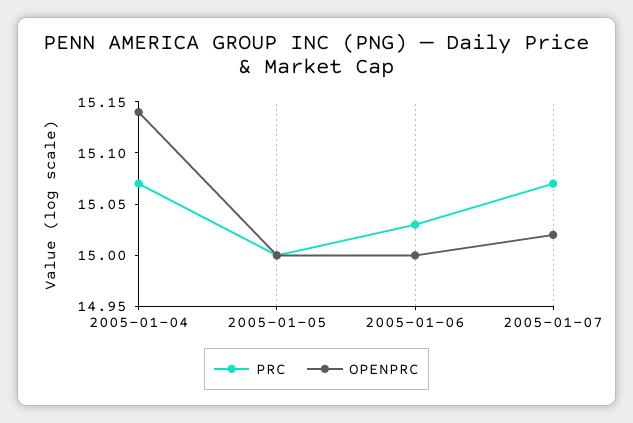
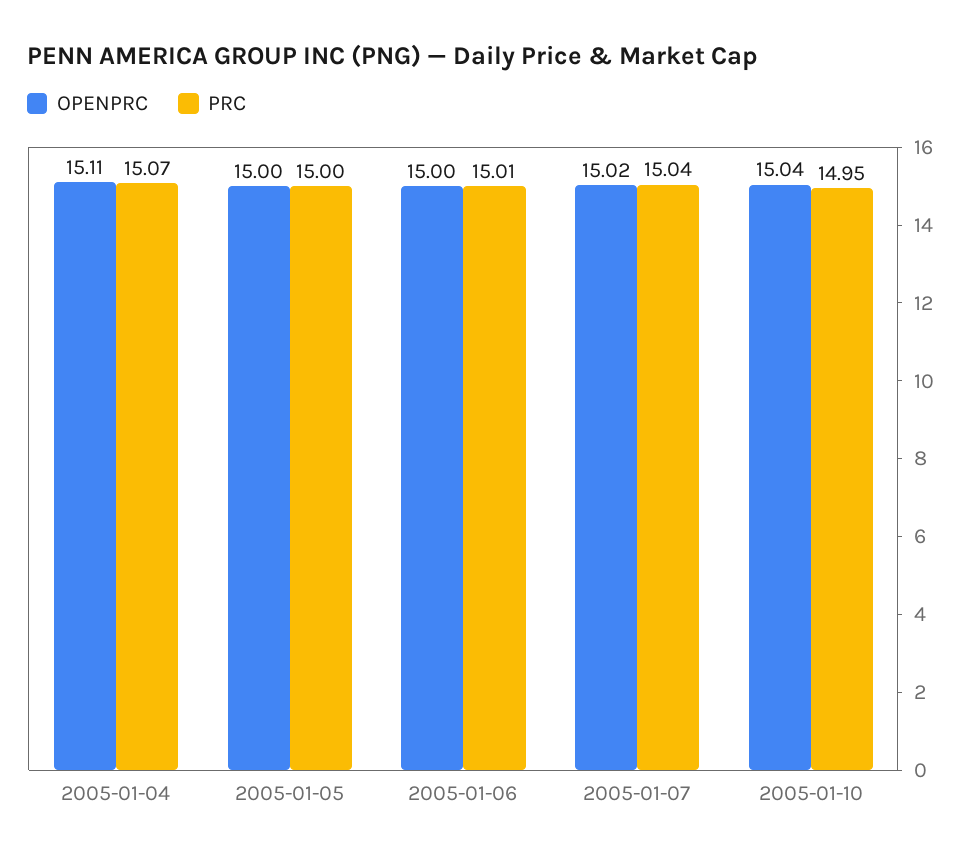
OPENPRC, 2005-01-04: 15.14 -> 15.11
PRC, 2005-01-06: 15.03 -> 15.01
PRC, 2005-01-07: 15.07 -> 15.04
OPENPRC, 2005-01-10: none -> 15.04
PRC, 2005-01-10: none -> 14.95

